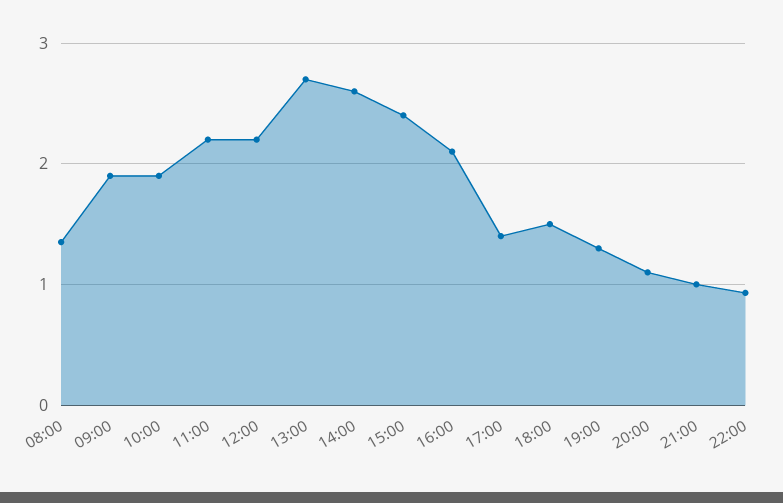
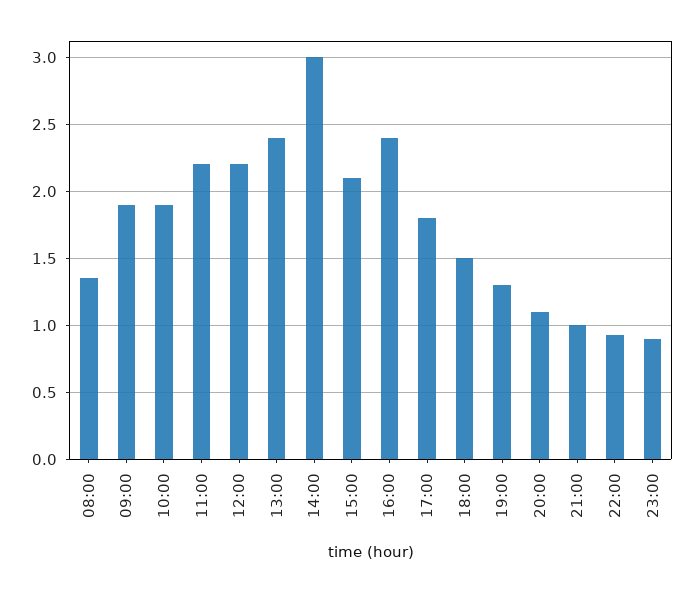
13:00: 2.7 -> 2.4
14:00: 2.6 -> 3
15:00: 2.4 -> 2.1
16:00: 2.1 -> 2.4
17:00: 1.4 -> 1.8
23:00: none -> 0.9

